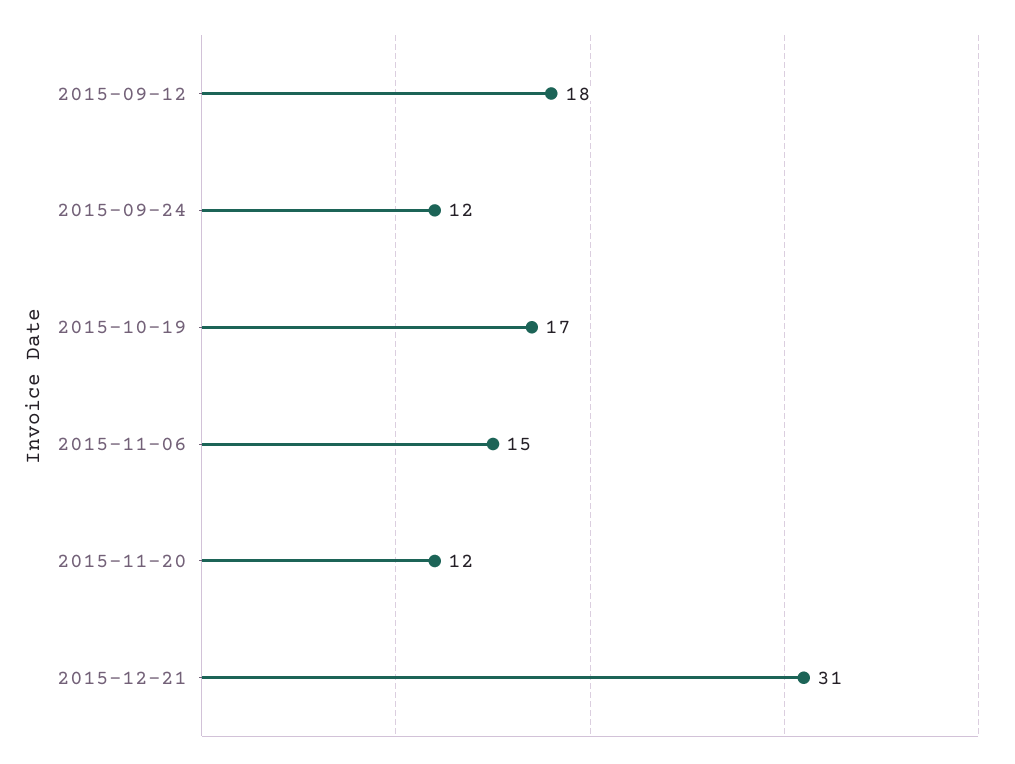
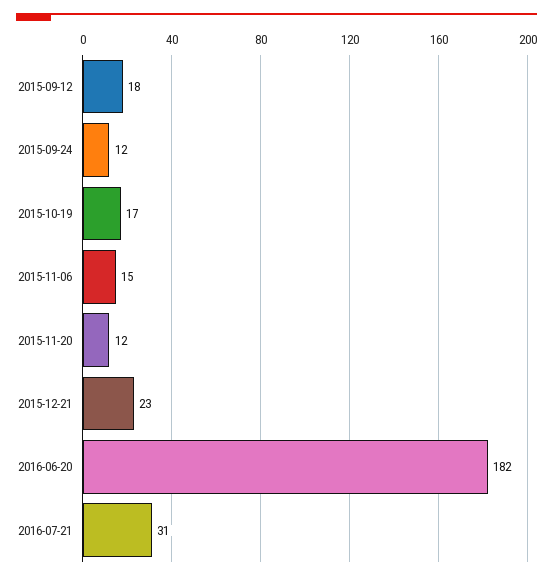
2015-12-21: 31 -> 23
2016-06-20: none -> 182
2016-07-21: none -> 31

